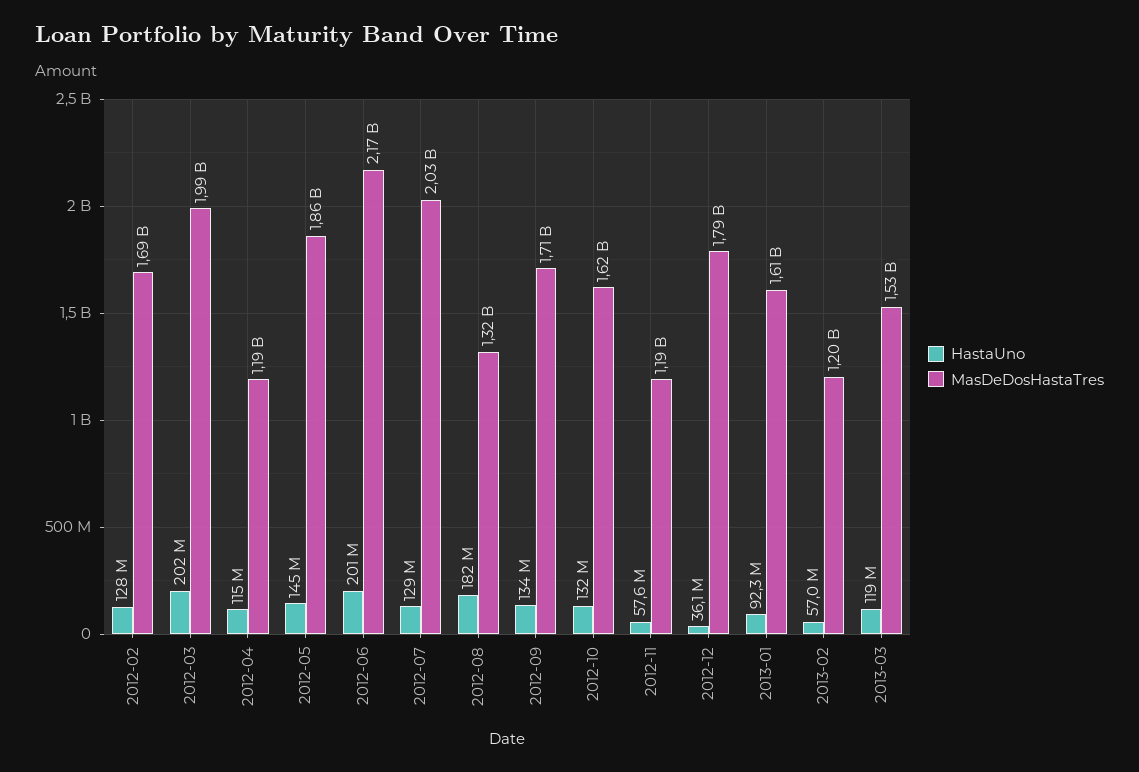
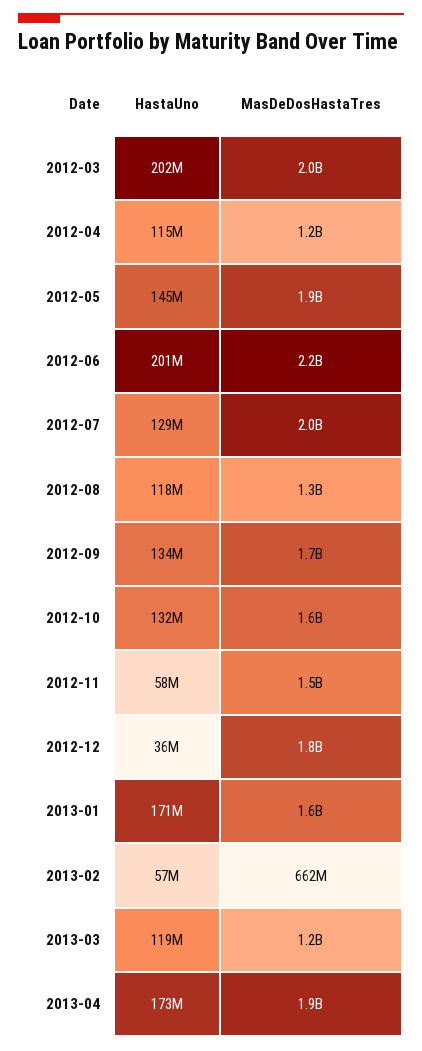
HastaUno, 2012-02: 128000000 -> none
MasDeDosHastaTres, 2012-02: 1690000000 -> none
HastaUno, 2012-08: 182000000 -> 118000000
MasDeDosHastaTres, 2012-11: 1190000000 -> 1500000000
HastaUno, 2013-01: 92300000 -> 171000000
MasDeDosHastaTres, 2013-02: 1200000000 -> 662000000
MasDeDosHastaTres, 2013-03: 1530000000 -> 1200000000
HastaUno, 2013-04: none -> 173000000
MasDeDosHastaTres, 2013-04: none -> 1900000000

